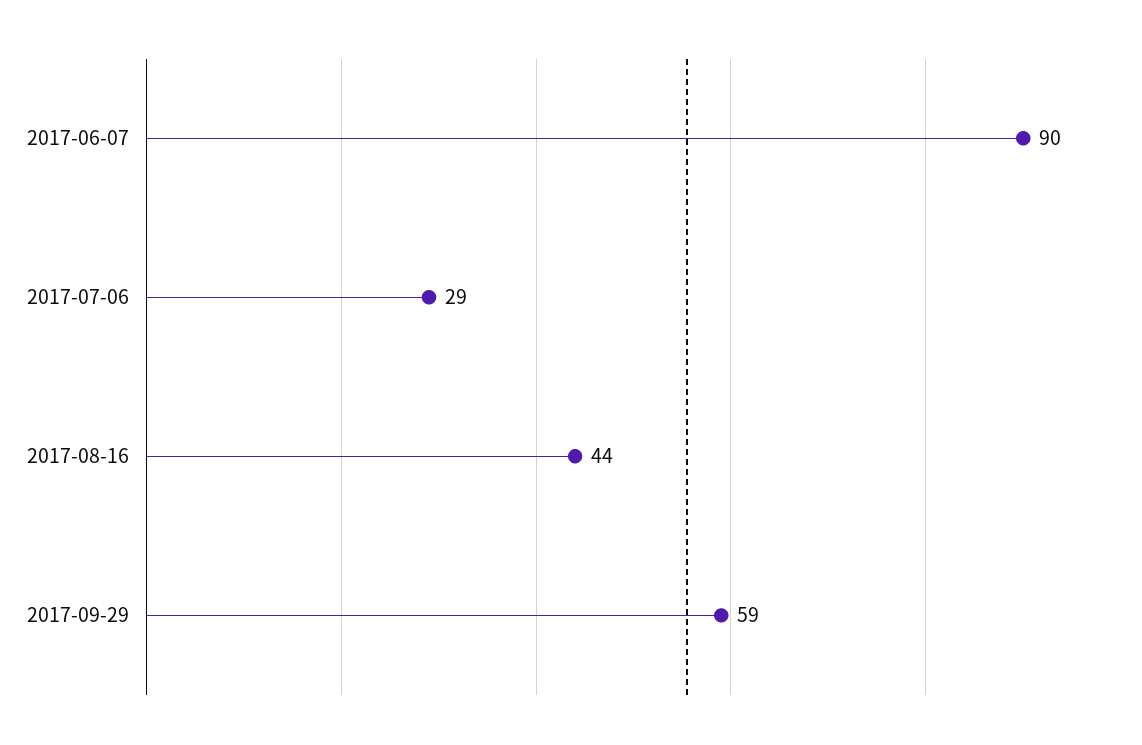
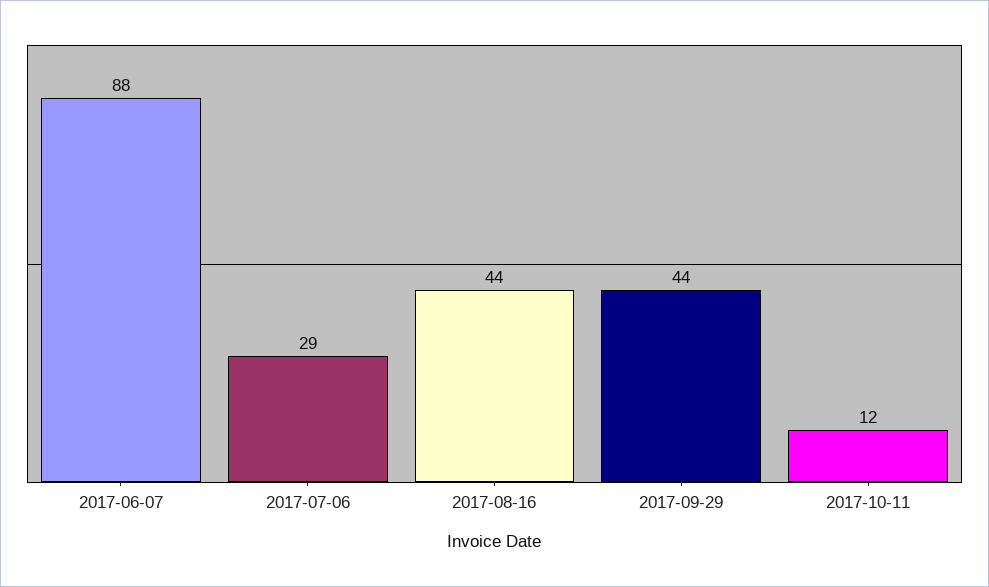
2017-06-07: 90 -> 88
2017-09-29: 59 -> 44
2017-10-11: none -> 12

